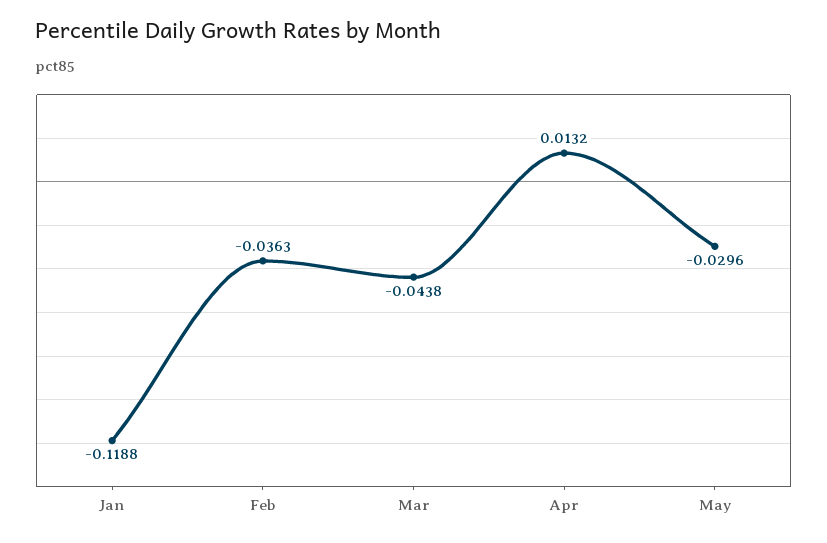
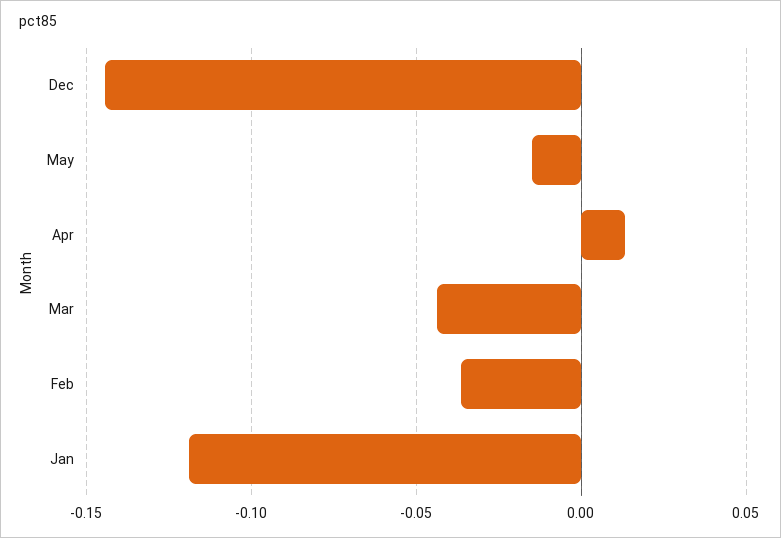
May: -0.0296 -> -0.015
Dec: none -> -0.145

